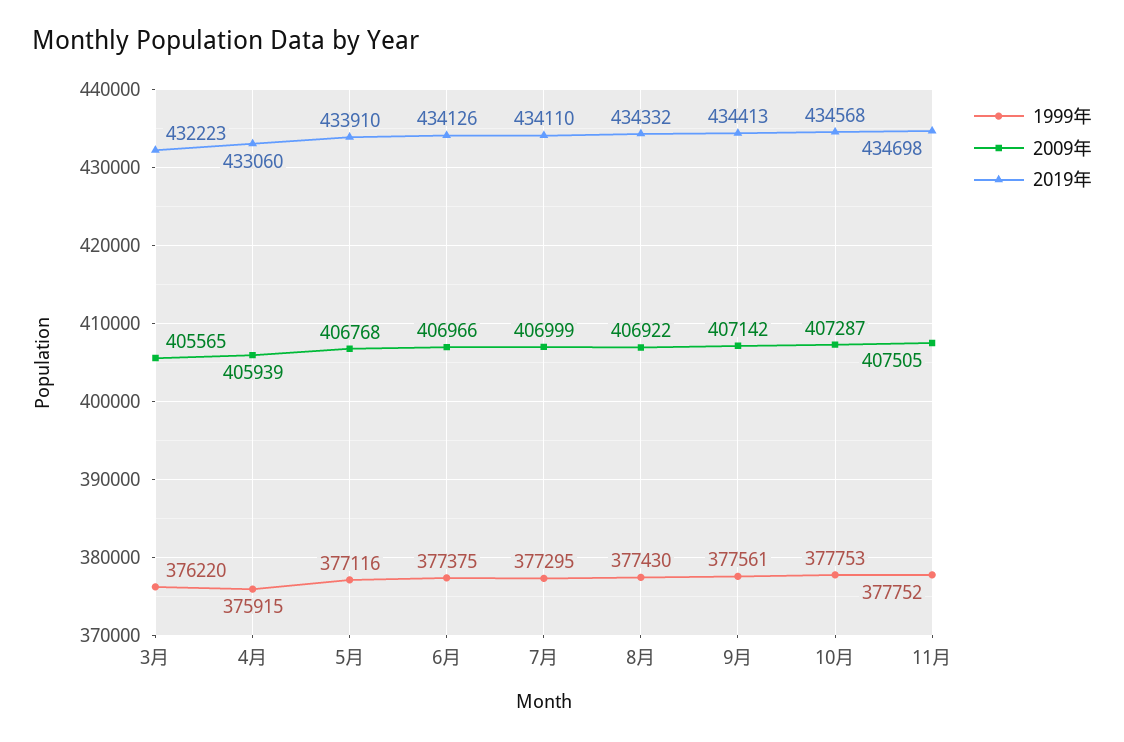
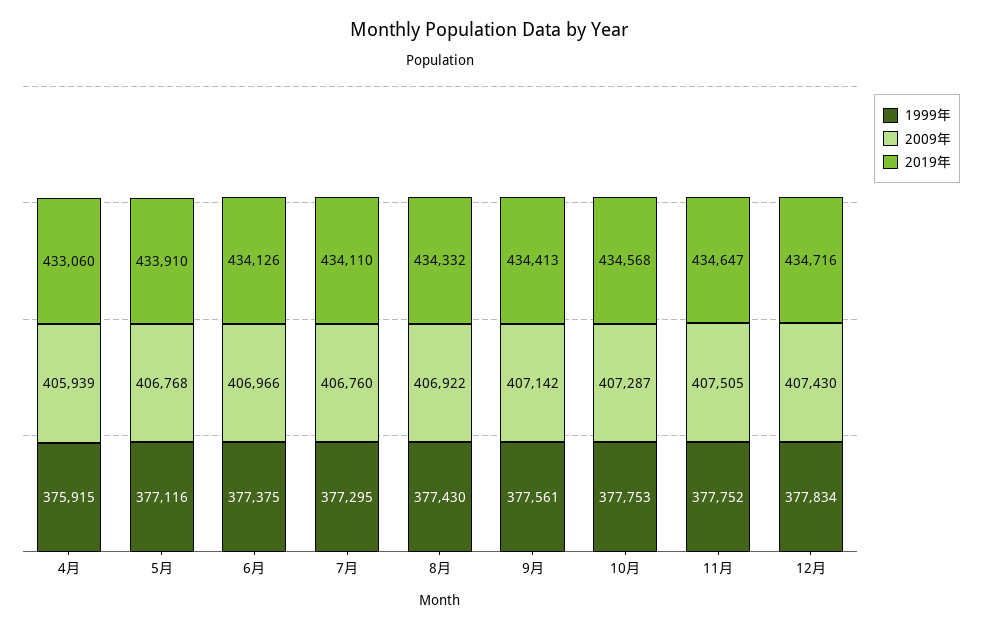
1999年, 3月: 376220 -> none
2009年, 3月: 405565 -> none
2019年, 3月: 432223 -> none
2009年, 7月: 406999 -> 406760
2019年, 11月: 434698 -> 434647
1999年, 12月: none -> 377834
2009年, 12月: none -> 407430
2019年, 12月: none -> 434716

